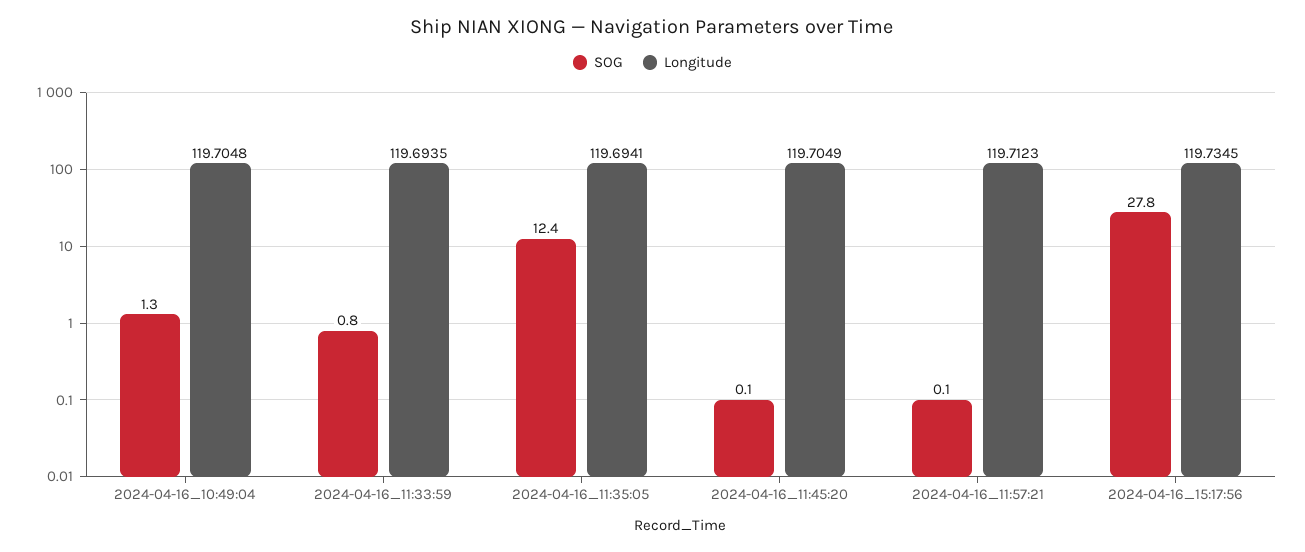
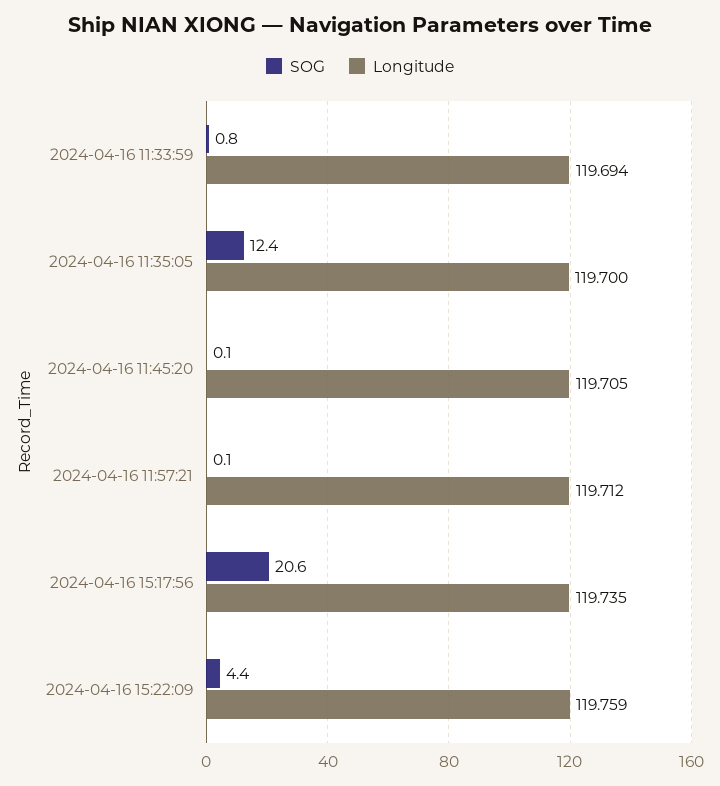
SOG, 2024-04-16_10:49:04: 1.3 -> none
Longitude, 2024-04-16_10:49:04: 119.7048 -> none
Longitude, 2024-04-16_11:35:05: 119.6941 -> 119.7
SOG, 2024-04-16_15:17:56: 27.8 -> 20.6
SOG, 2024-04-16 15:22:09: none -> 4.4
Longitude, 2024-04-16 15:22:09: none -> 119.759

